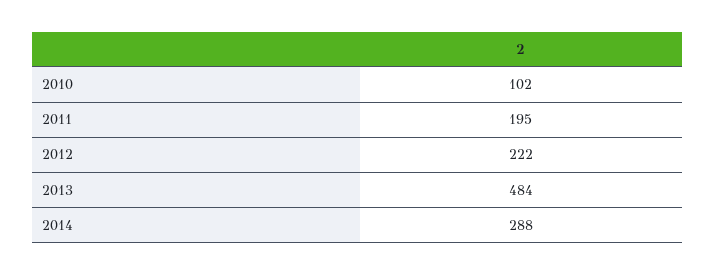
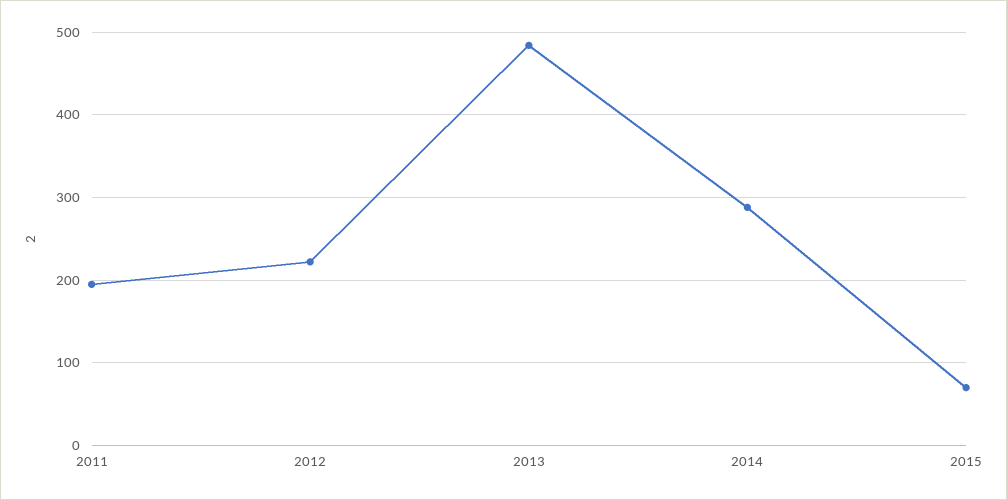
2010: 102 -> none
2015: none -> 70

